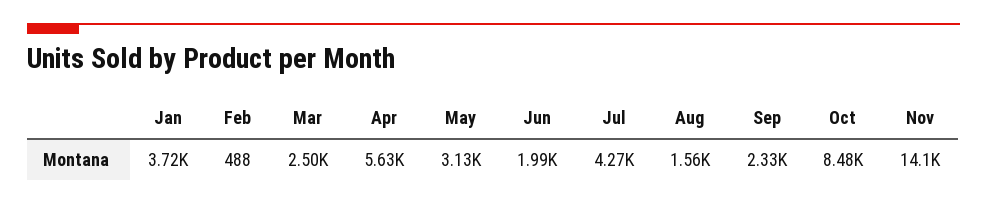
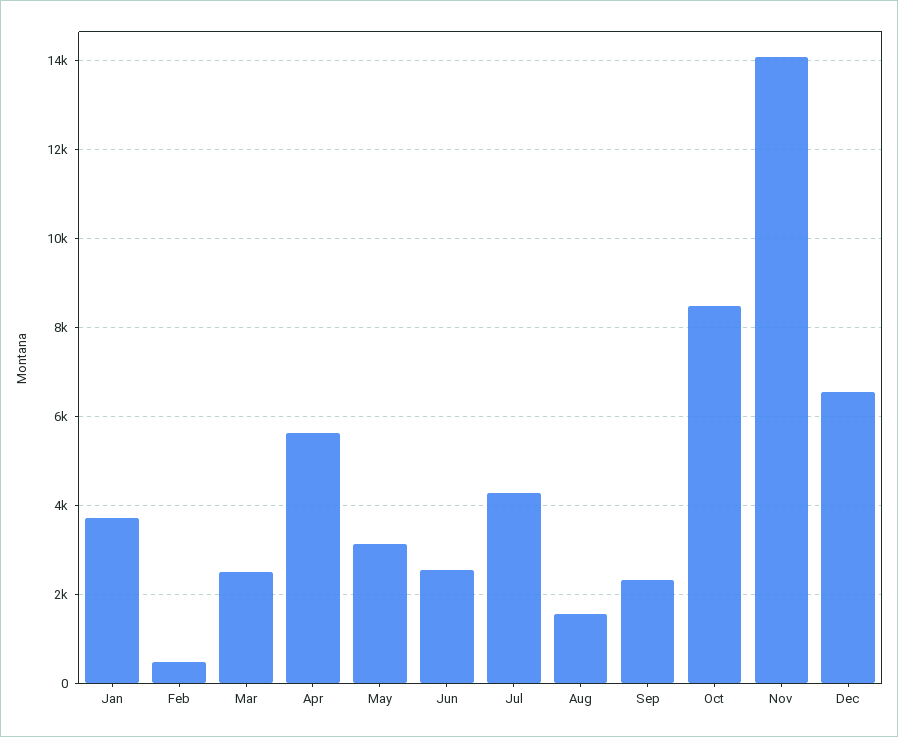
Jun: 1990 -> 2600
Dec: none -> 6600

